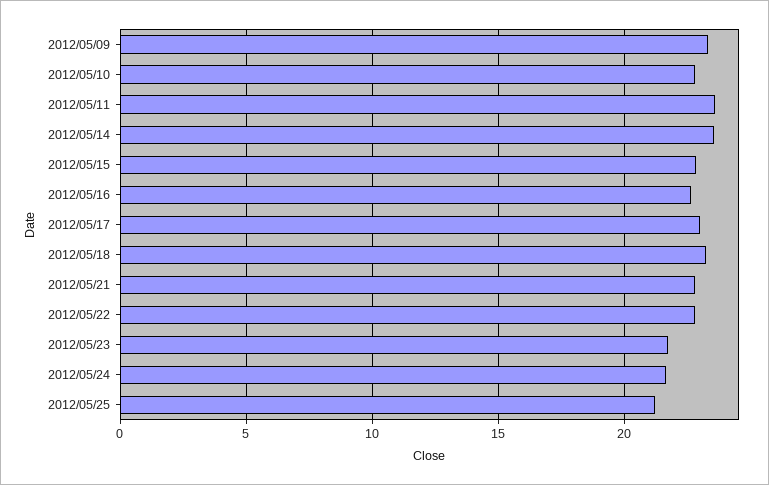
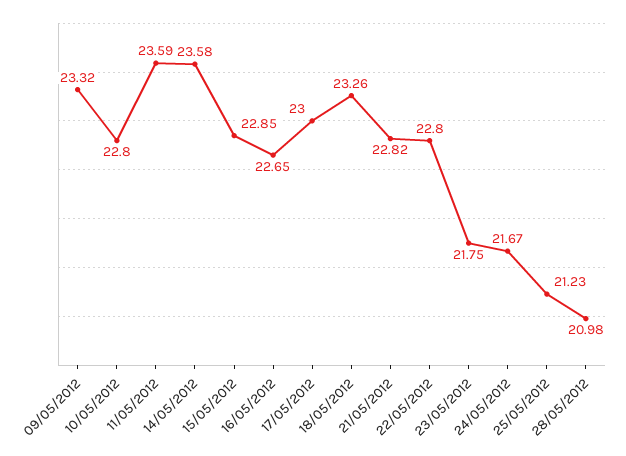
28/05/2012: none -> 20.98

